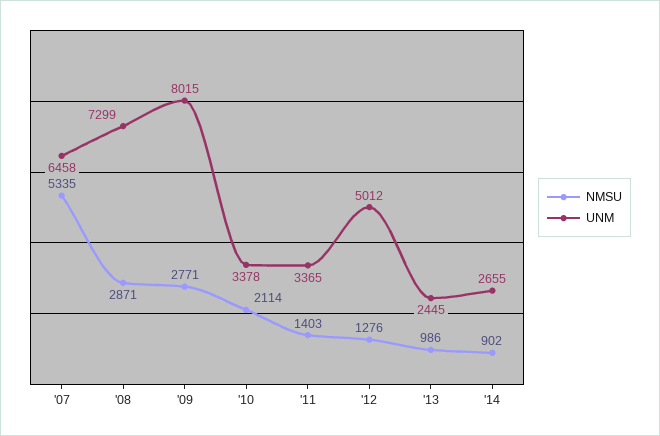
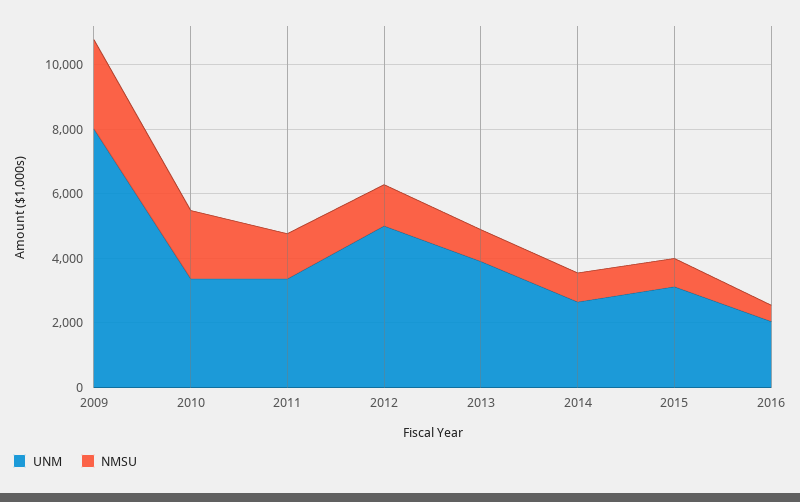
NMSU, '07: 5335 -> none
UNM, '07: 6458 -> none
NMSU, '08: 2871 -> none
UNM, '08: 7299 -> none
UNM, '13: 2445 -> 4000
UNM, 2015: none -> 3000
NMSU, 2015: none -> 1000
UNM, 2016: none -> 2000
NMSU, 2016: none -> 500

